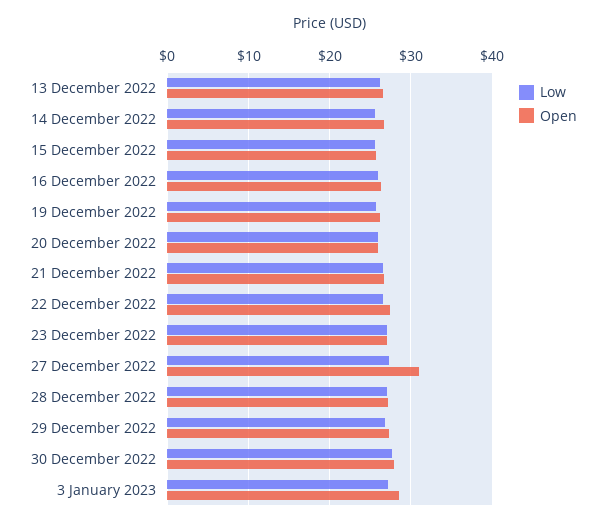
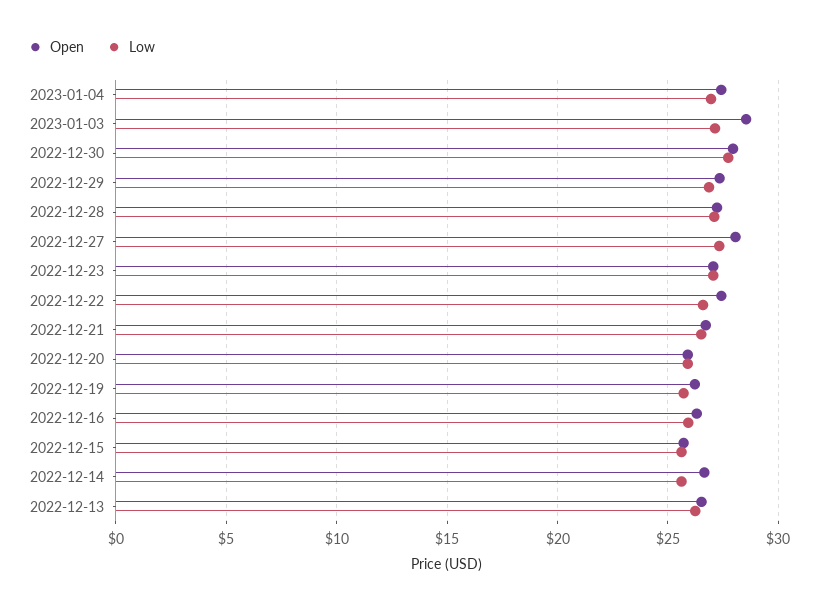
Open, 27 December 2022: 31 -> 28
Open, 2023-01-04: none -> 27.5
Low, 2023-01-04: none -> 27

